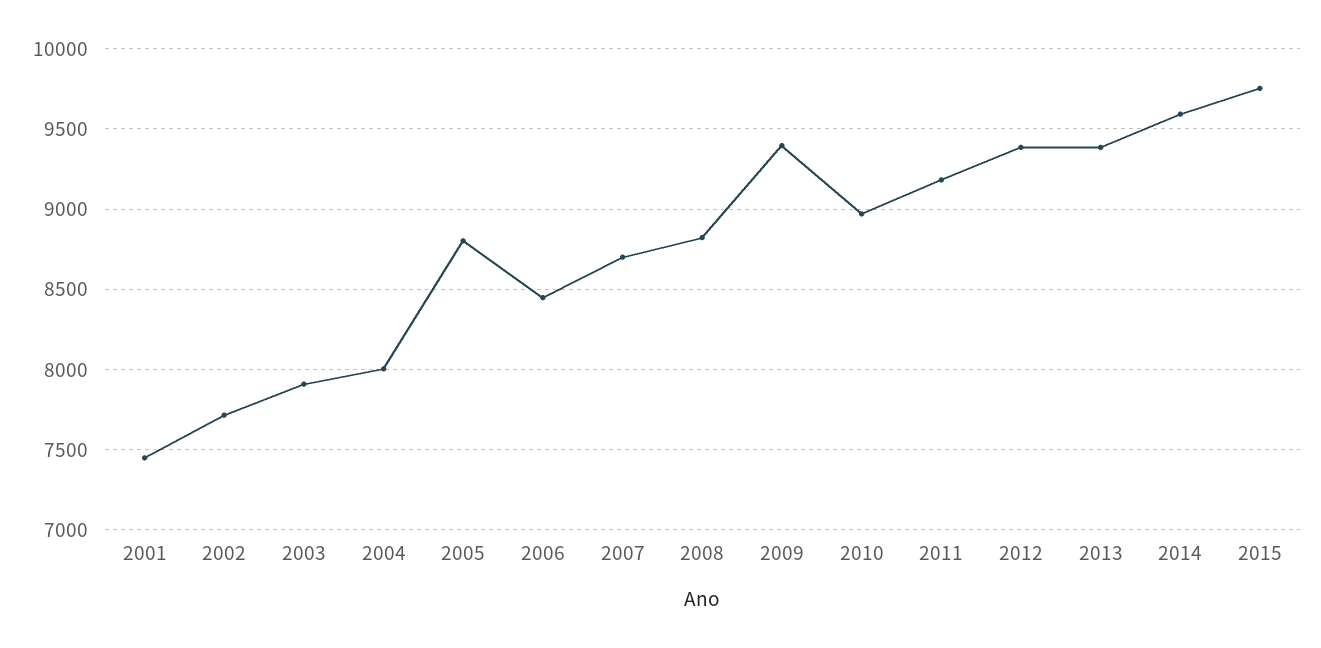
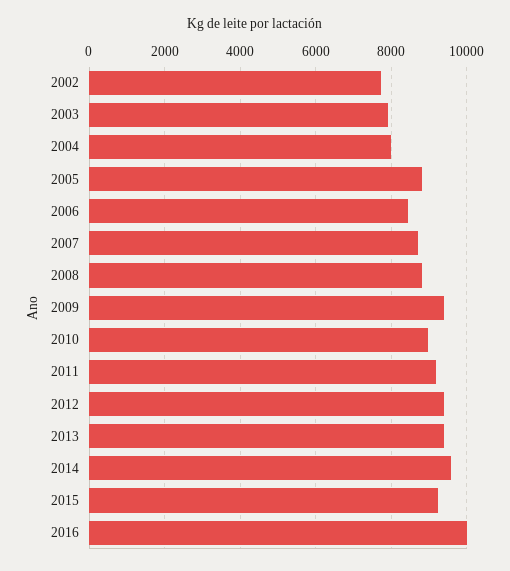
2001: 7450 -> none
2015: 9750 -> 9200
2016: none -> 10000

